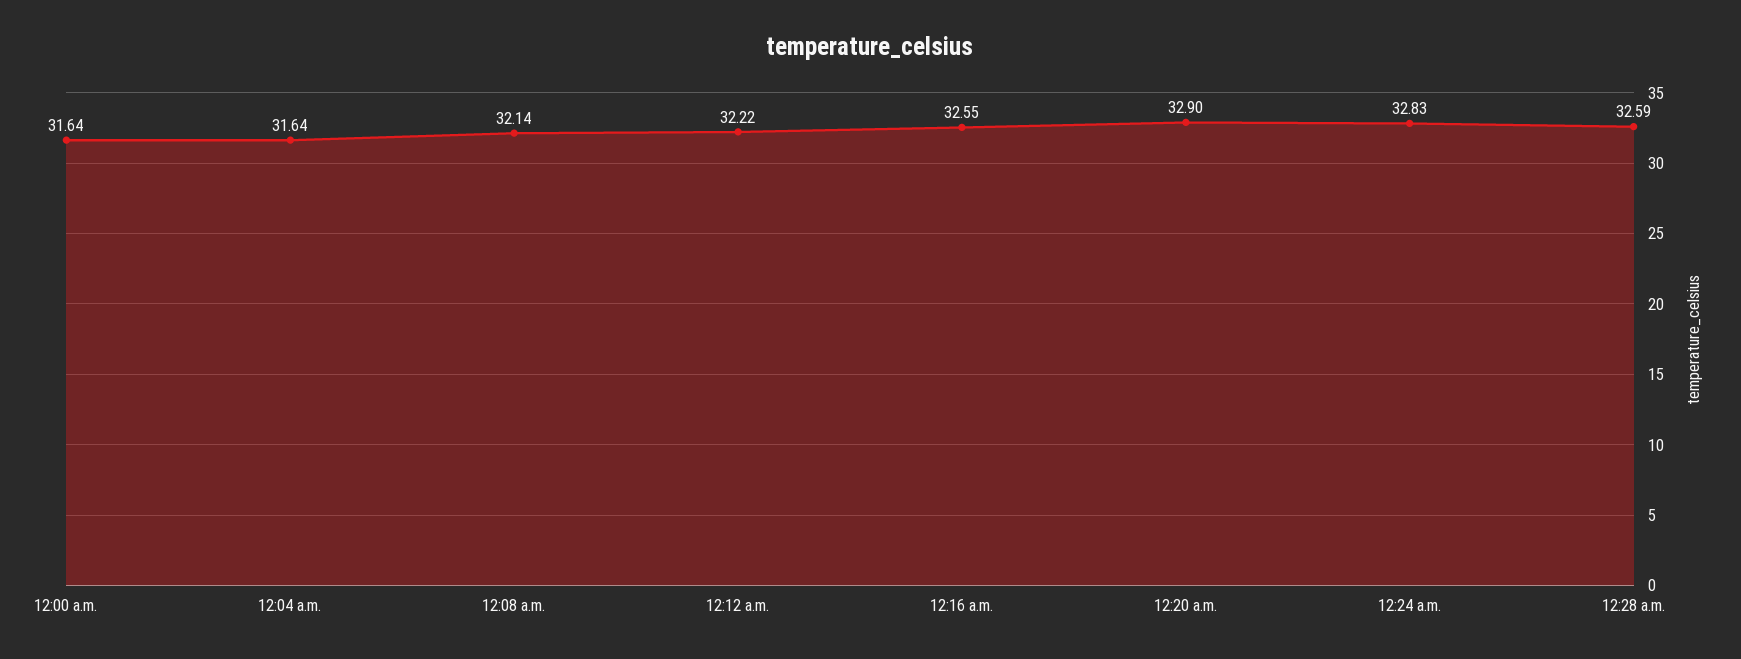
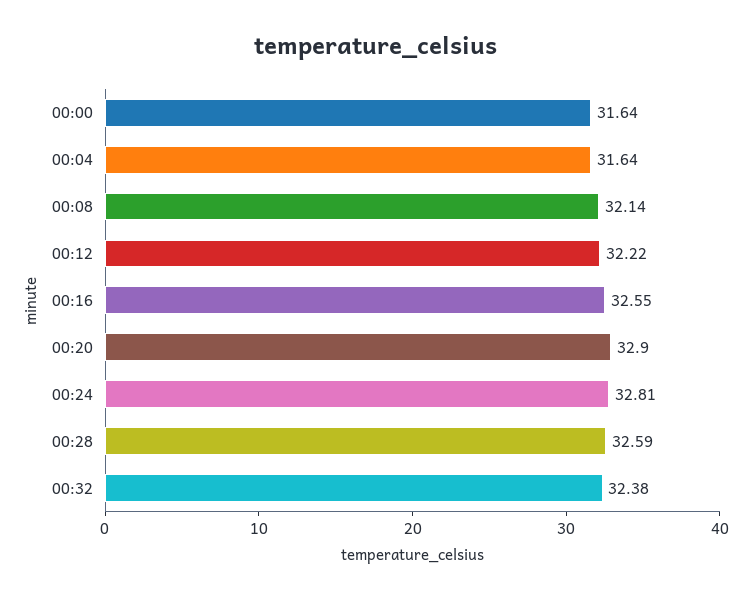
12:24 a.m.: 32.83 -> 32.81
00:32: none -> 32.38

